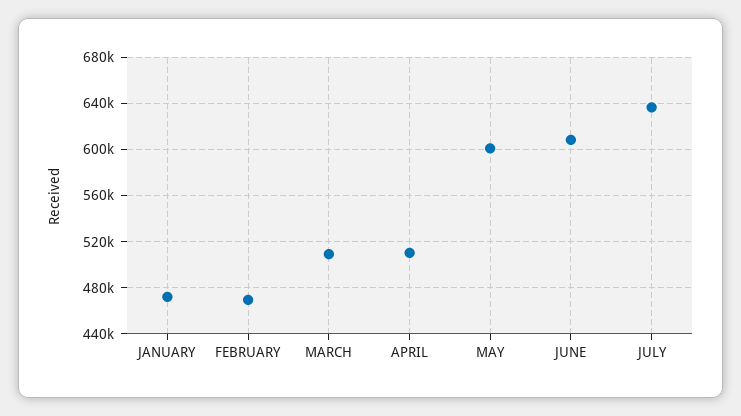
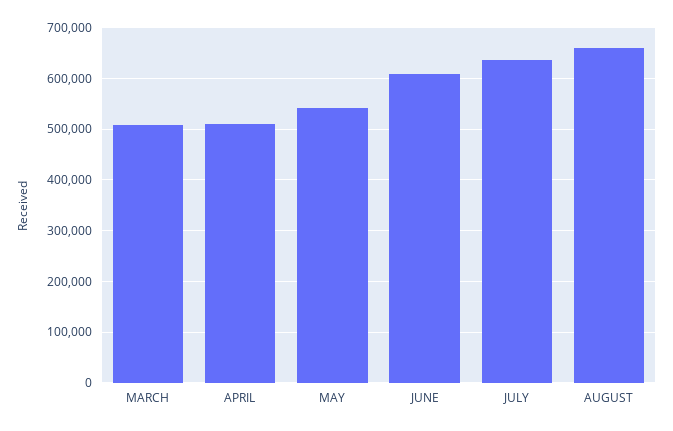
JANUARY: 470000 -> none
FEBRUARY: 470000 -> none
MAY: 600000 -> 540000
AUGUST: none -> 660000

